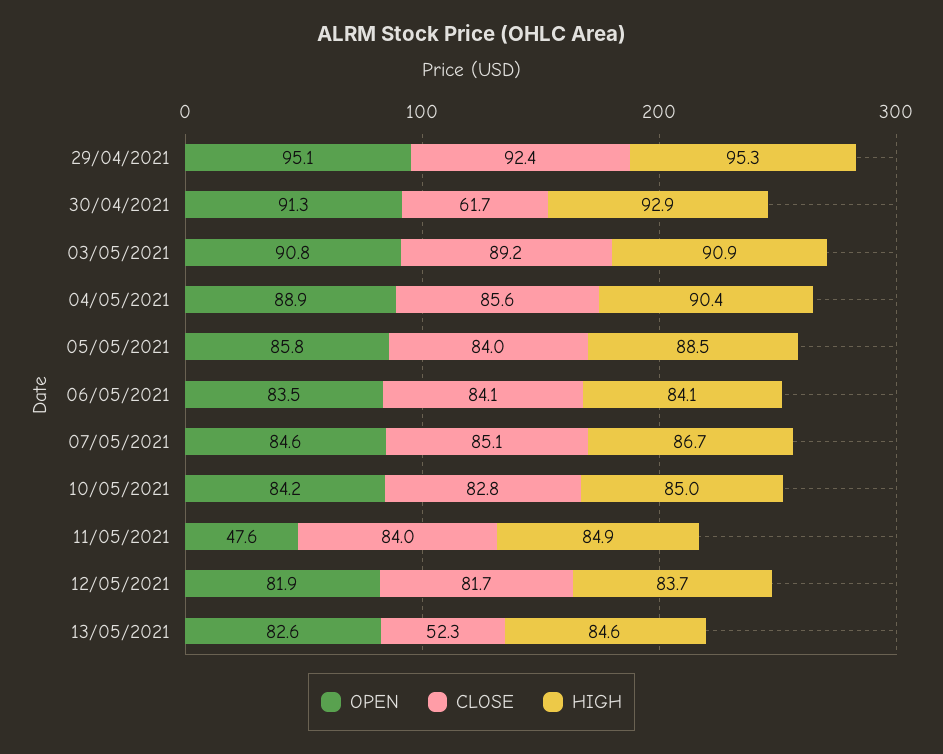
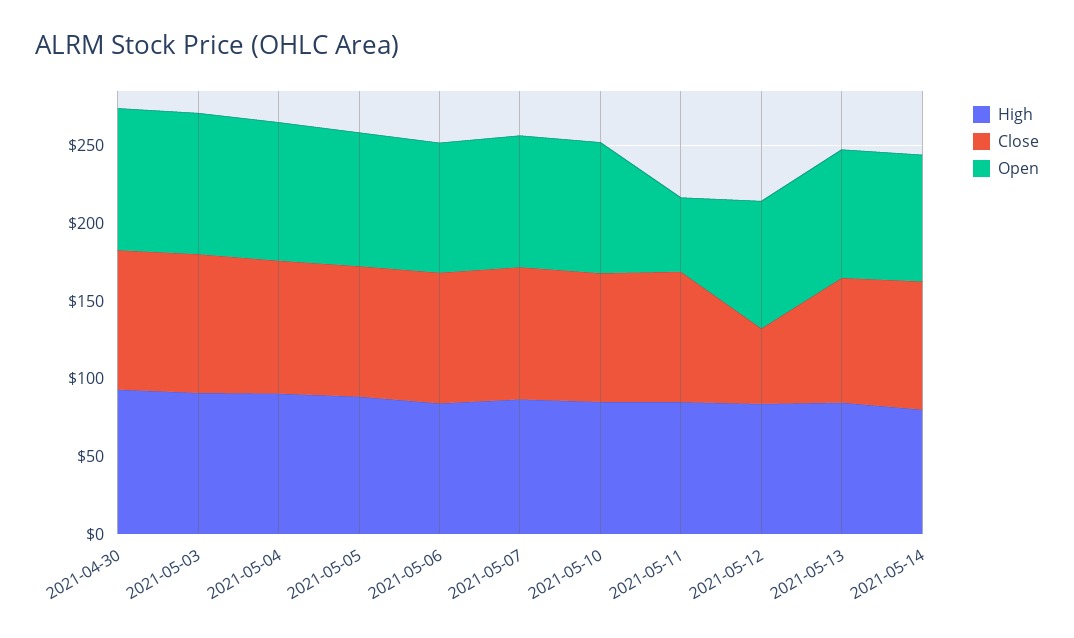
OPEN, 29/04/2021: 95.1 -> none
CLOSE, 29/04/2021: 92.4 -> none
HIGH, 29/04/2021: 95.3 -> none
CLOSE, 30/04/2021: 61.7 -> 90
CLOSE, 12/05/2021: 81.7 -> 50
CLOSE, 13/05/2021: 52.3 -> 80
HIGH, 2021-05-14: none -> 80
CLOSE, 2021-05-14: none -> 80
OPEN, 2021-05-14: none -> 80

